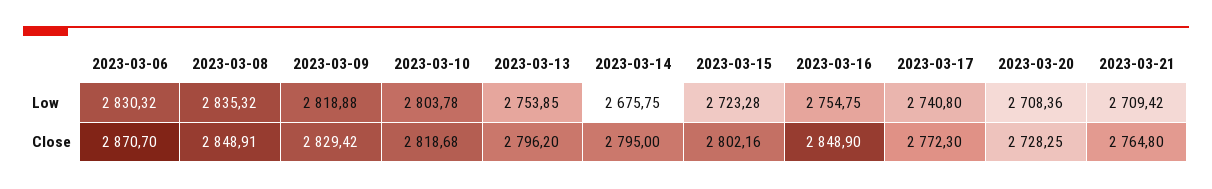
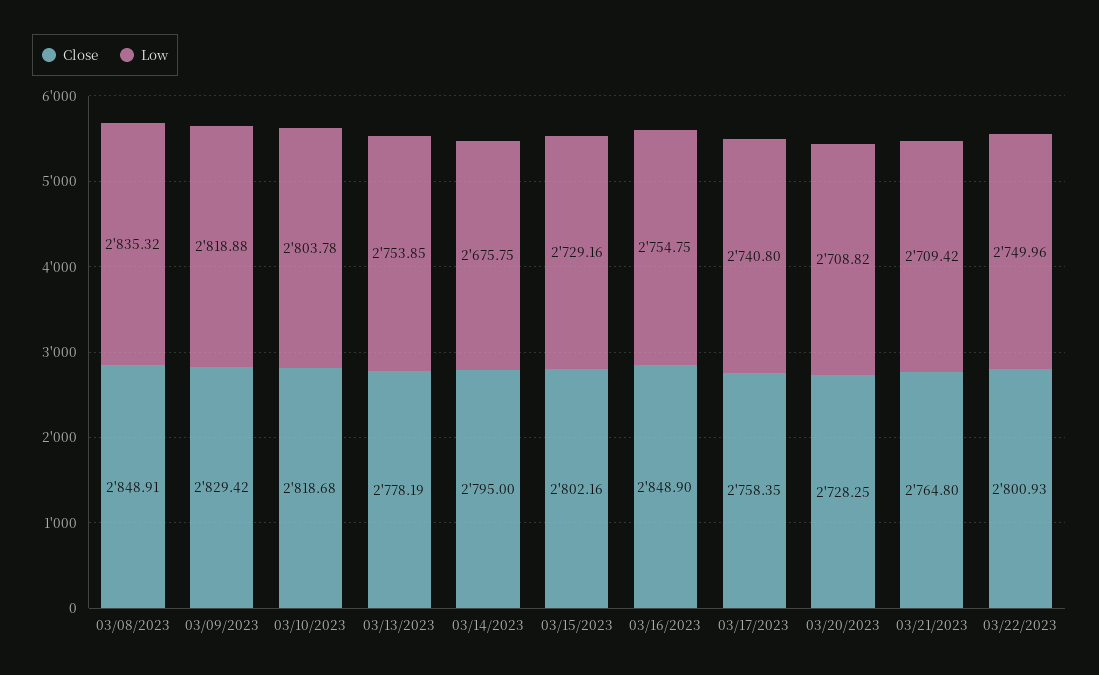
Low, 2023-03-06: 2830.32 -> none
Low, 2023-03-15: 2723.28 -> 2729.16
Low, 2023-03-20: 2708.36 -> 2708.82
Close, 2023-03-06: 2870.7 -> none
Close, 2023-03-13: 2796.2 -> 2778.19
Close, 2023-03-17: 2772.3 -> 2758.35
Close, 03/22/2023: none -> 2800.93
Low, 03/22/2023: none -> 2749.96

